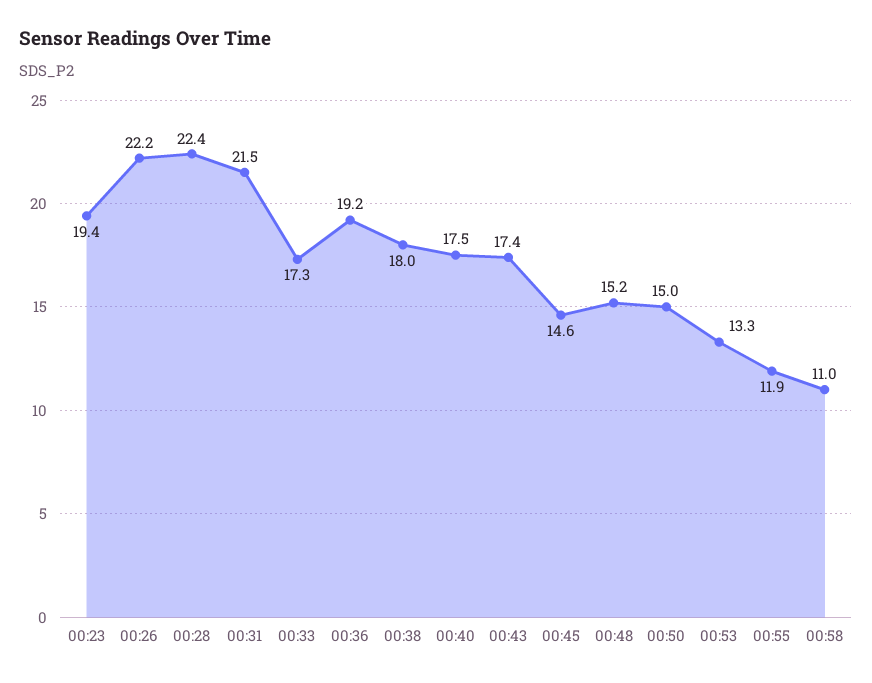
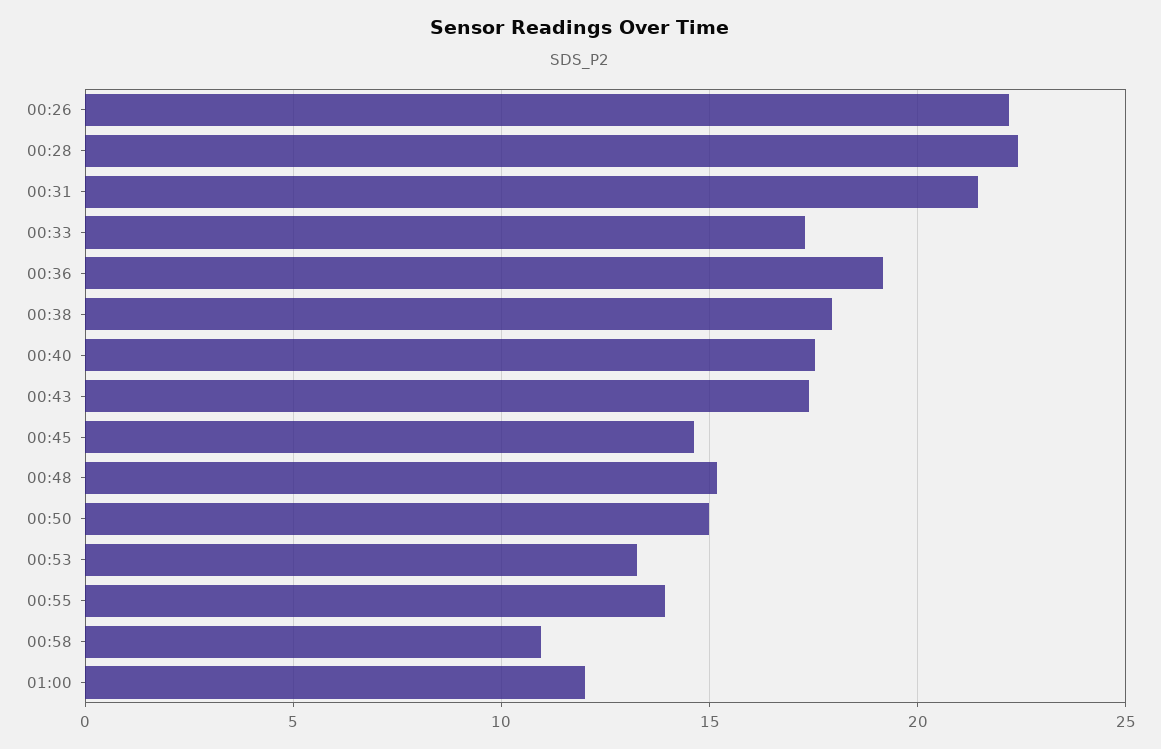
00:23: 19.4 -> none
00:55: 11.9 -> 14
01:00: none -> 12

